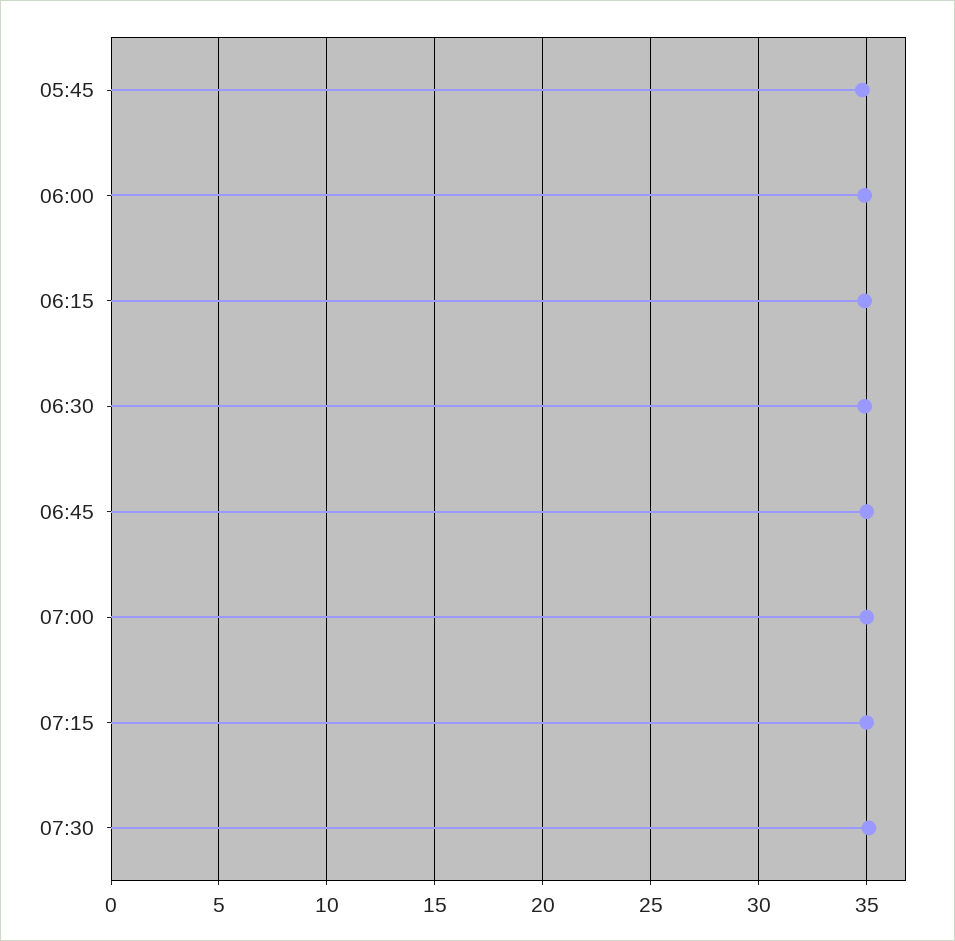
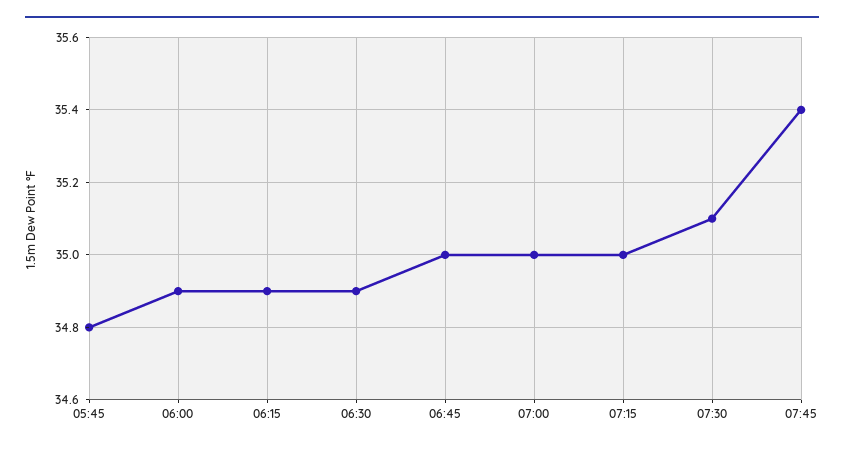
07:45: none -> 35.4

